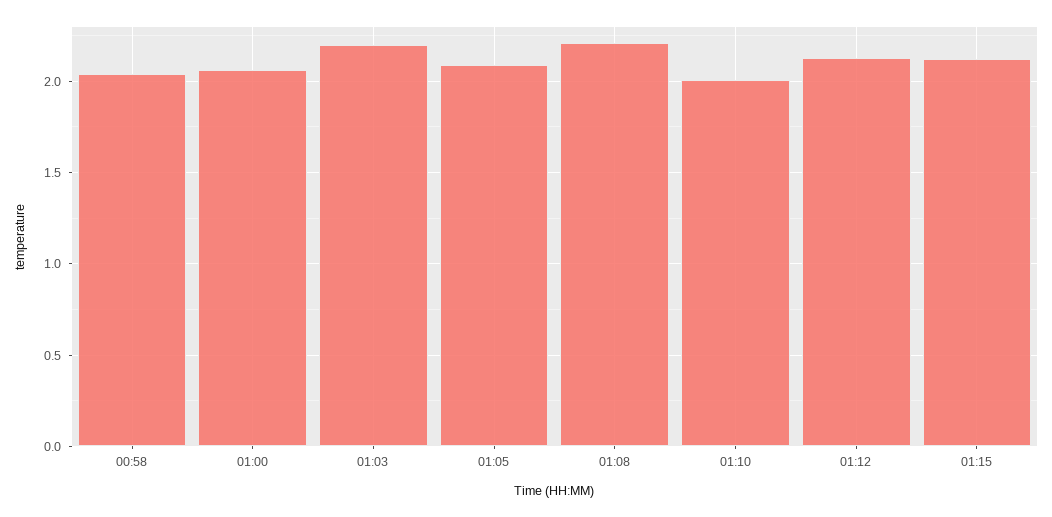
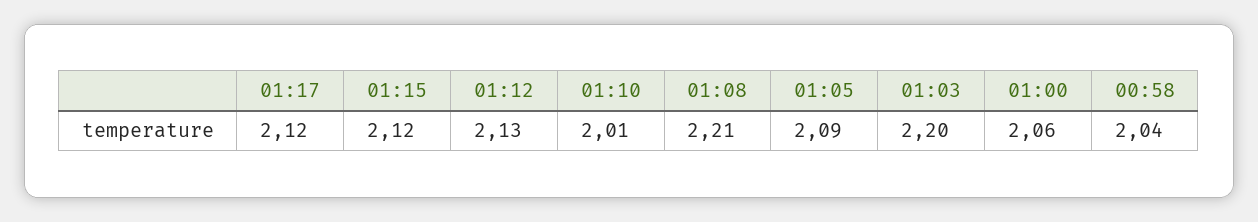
01:17: none -> 2.12

